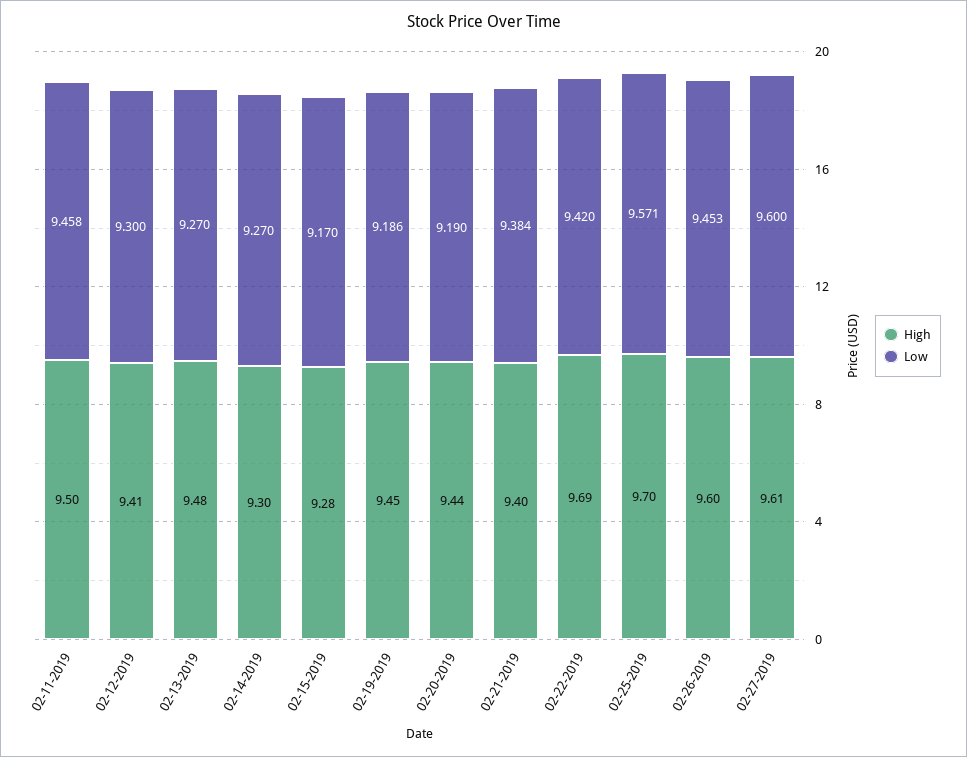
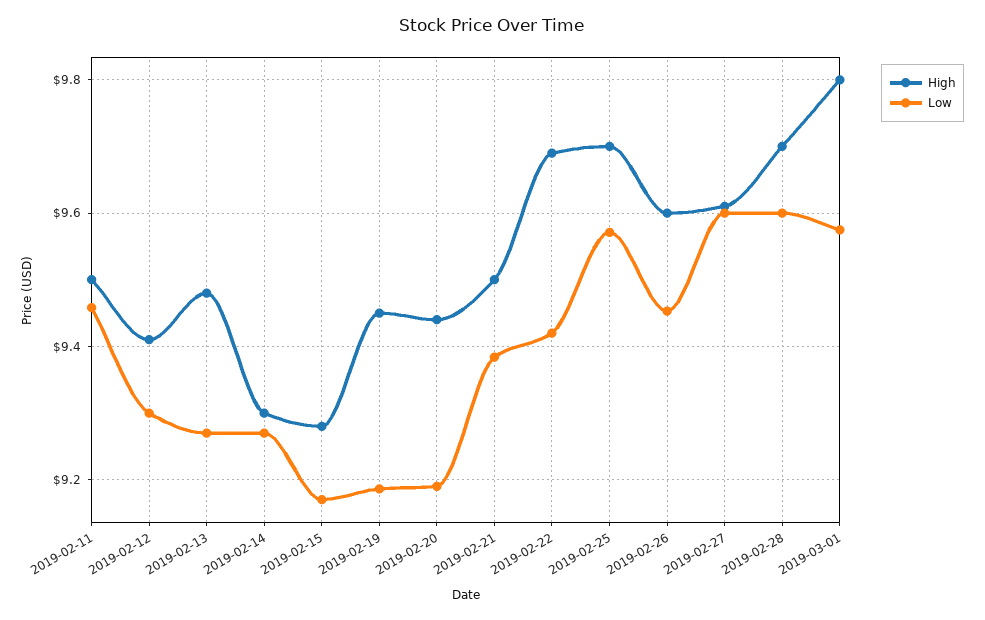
High, 02-21-2019: 9.4 -> 9.5
High, 2019-02-28: none -> 9.7
Low, 2019-02-28: none -> 9.6
High, 2019-03-01: none -> 9.8
Low, 2019-03-01: none -> 9.58

